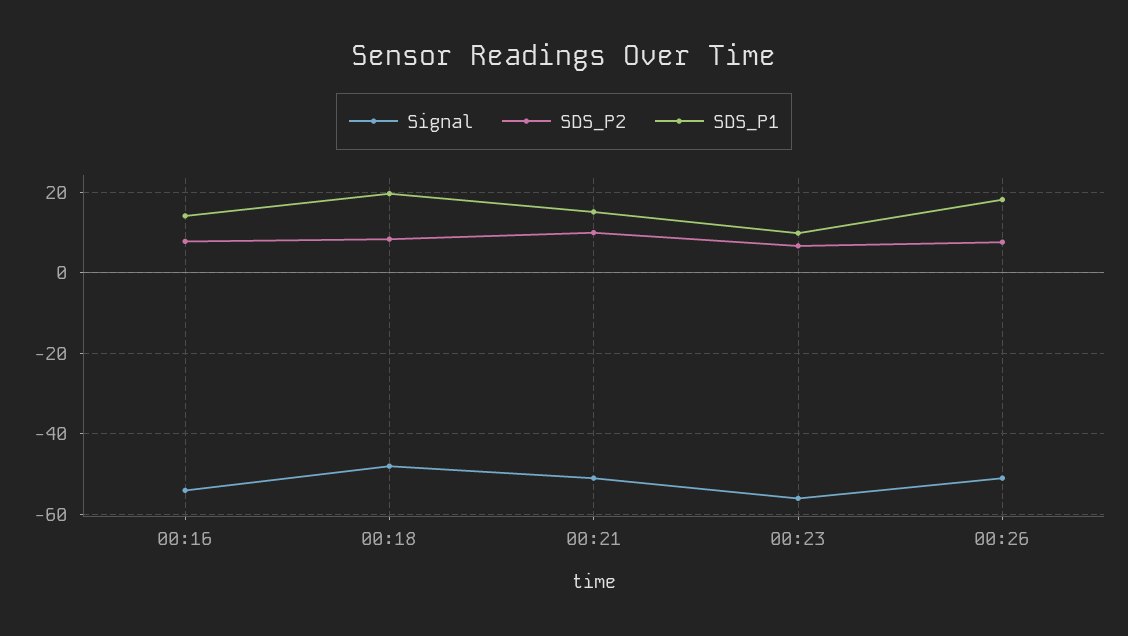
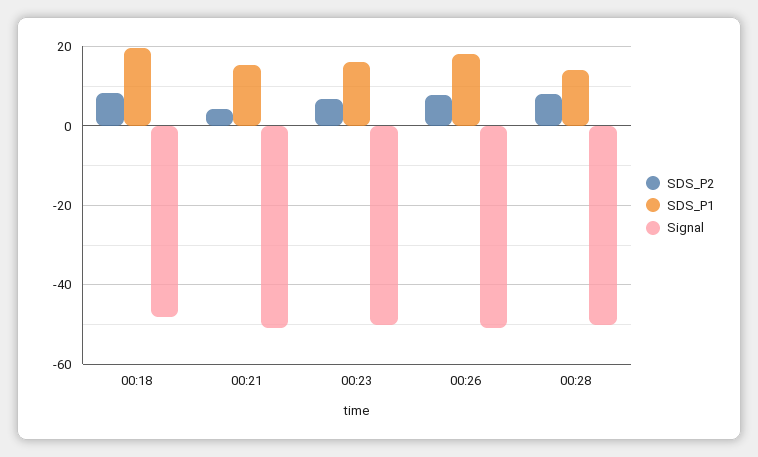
Signal, 00:16: -54 -> none
SDS_P2, 00:16: 8 -> none
SDS_P1, 00:16: 14 -> none
SDS_P2, 00:21: 10 -> 4
Signal, 00:23: -56 -> -50
SDS_P1, 00:23: 10 -> 16
SDS_P2, 00:28: none -> 8
SDS_P1, 00:28: none -> 14
Signal, 00:28: none -> -50

